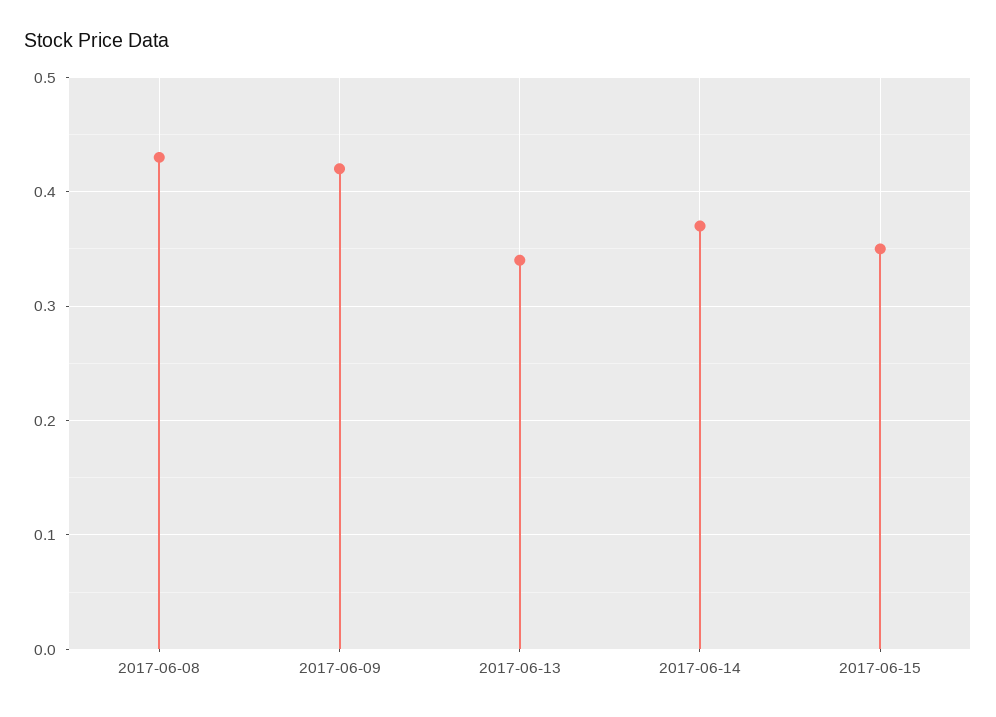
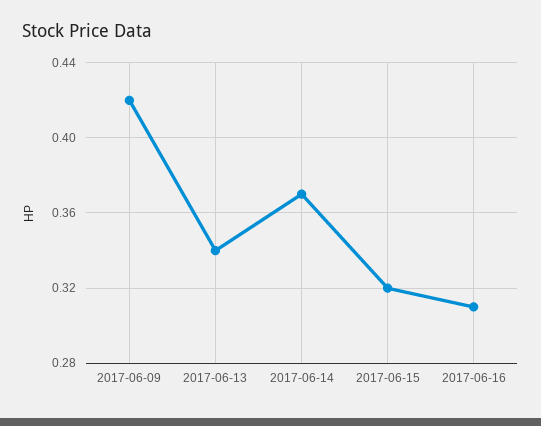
2017-06-08: 0.43 -> none
2017-06-15: 0.35 -> 0.32
2017-06-16: none -> 0.31

